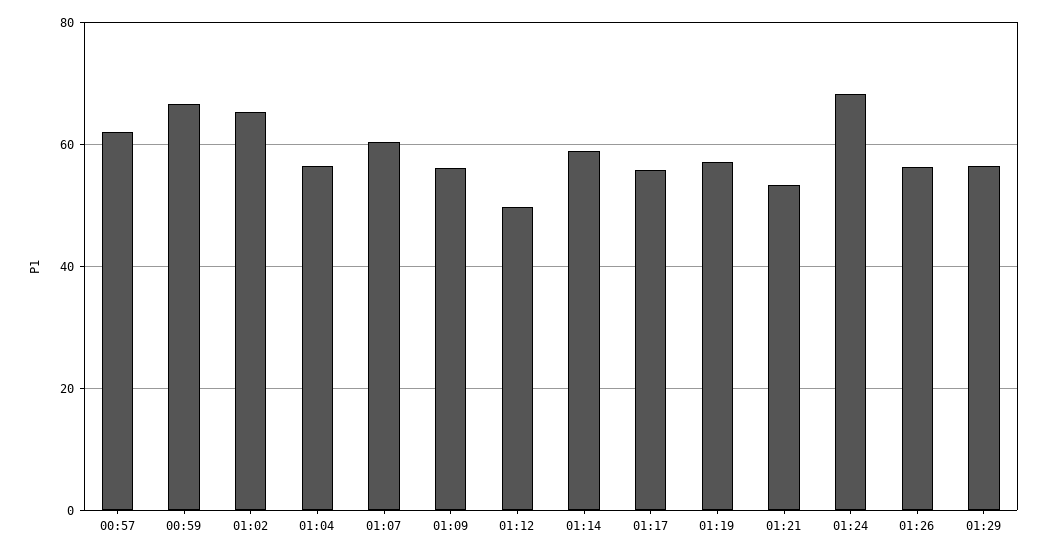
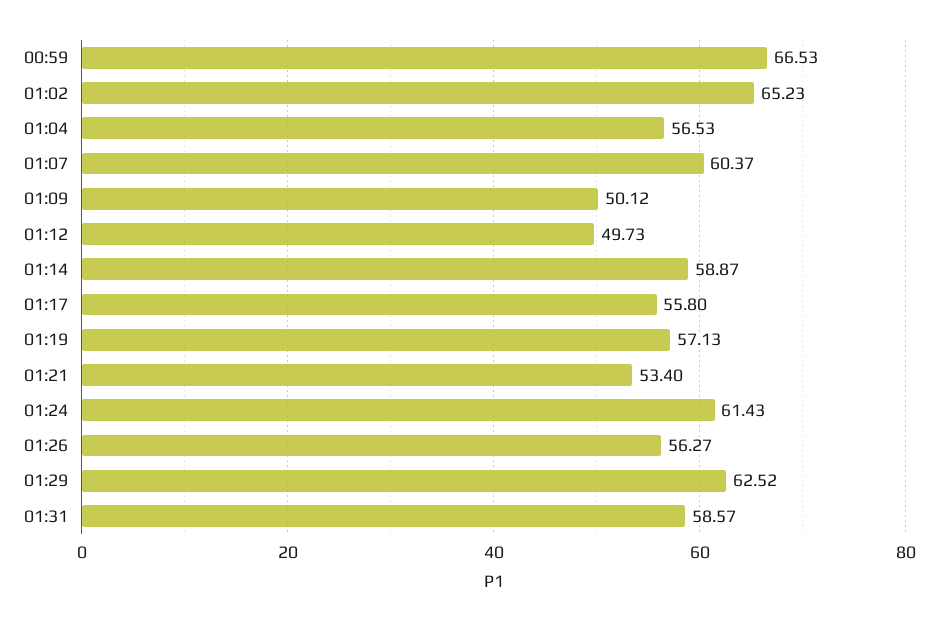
00:57: 62 -> none
01:09: 56 -> 50.12
01:24: 68 -> 61.43
01:29: 56 -> 62.52
01:31: none -> 58.57

